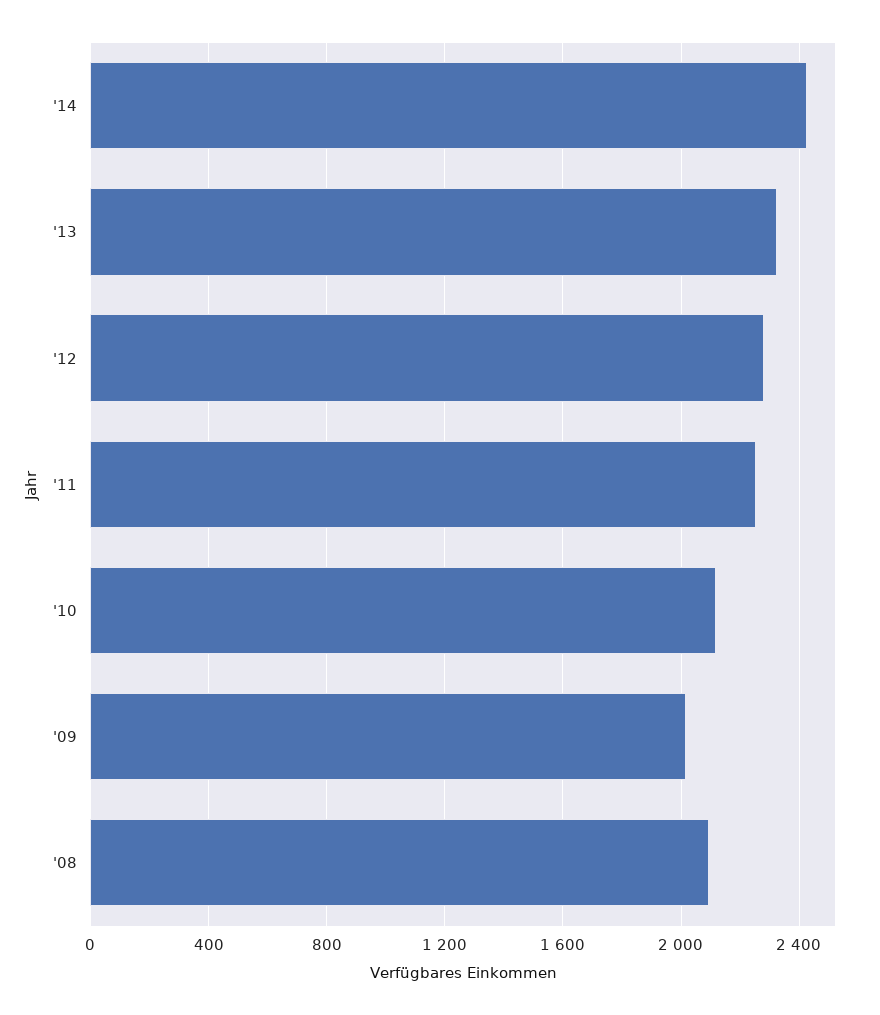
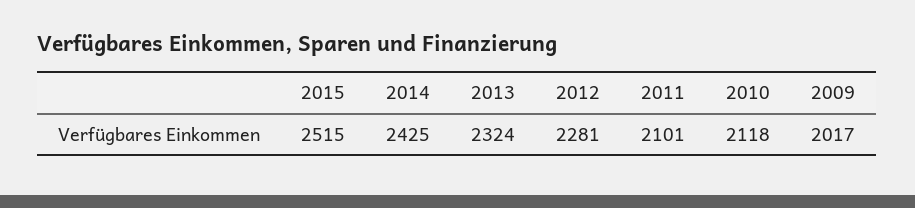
'11: 2250 -> 2101
'08: 2100 -> none
2015: none -> 2515

